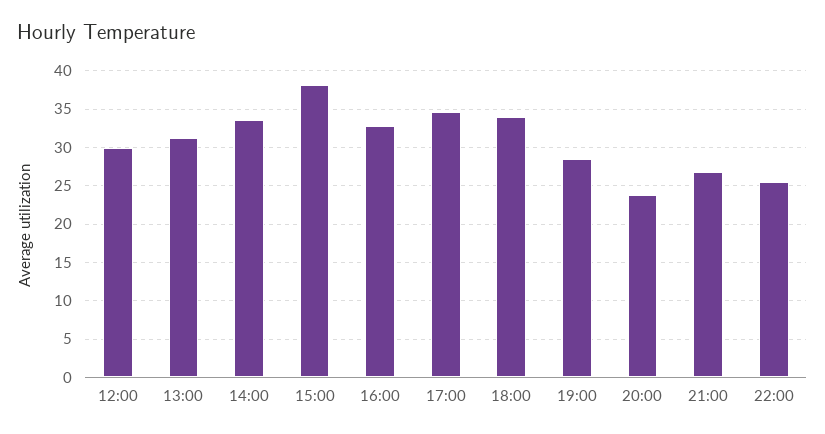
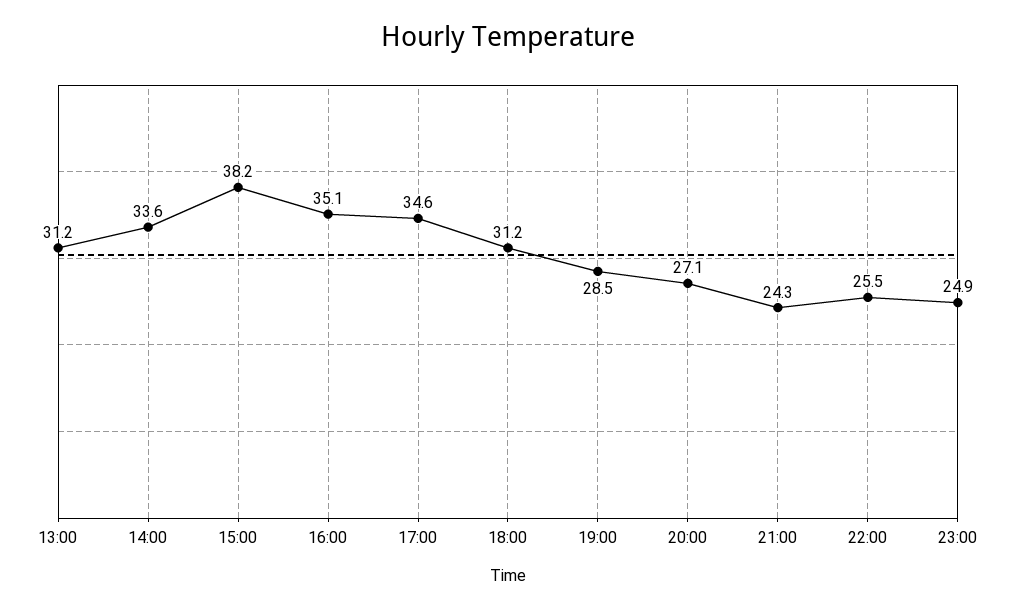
12:00: 30 -> none
16:00: 33 -> 35.1
18:00: 34 -> 31.2
20:00: 24 -> 27.1
21:00: 27 -> 24.3
23:00: none -> 24.9

